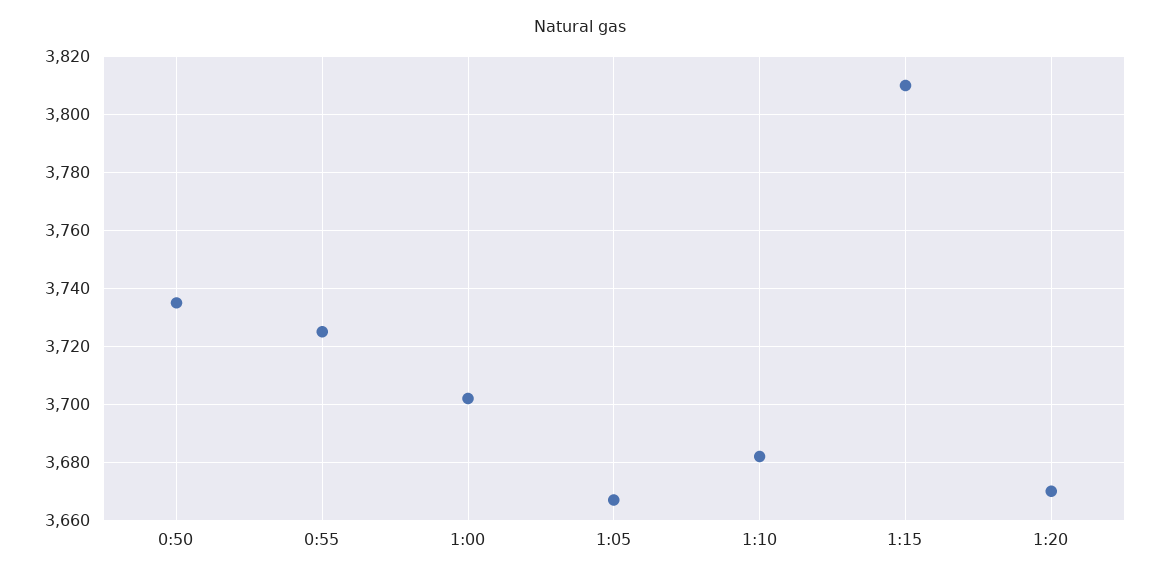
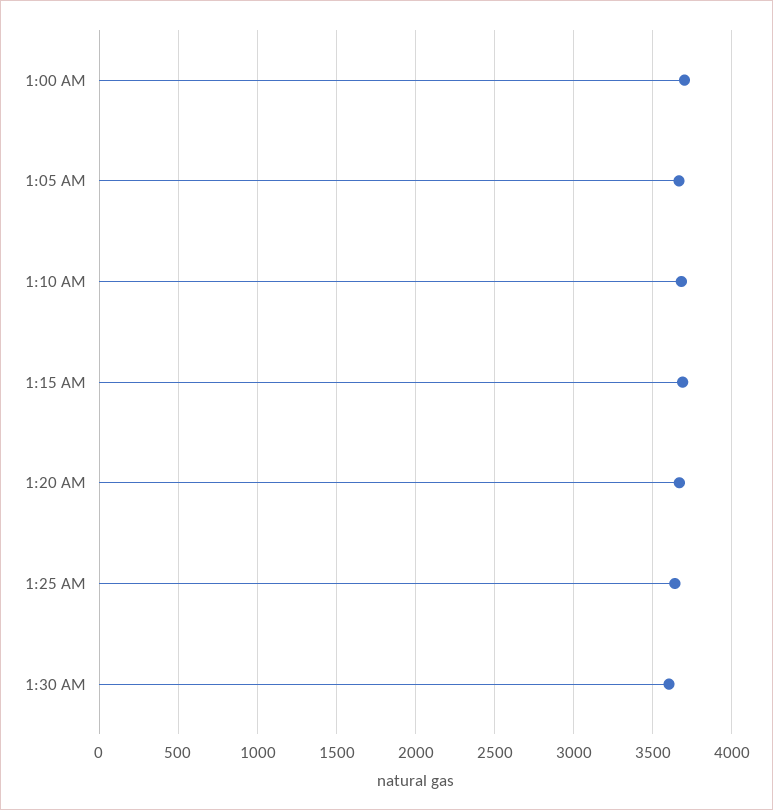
0:50: 3735 -> none
0:55: 3725 -> none
1:15: 3810 -> 3700
1:25 AM: none -> 3650
1:30 AM: none -> 3600

